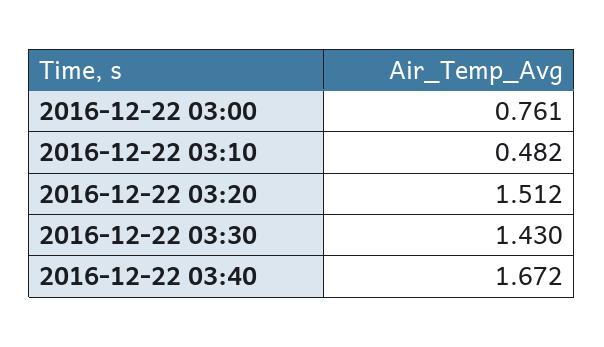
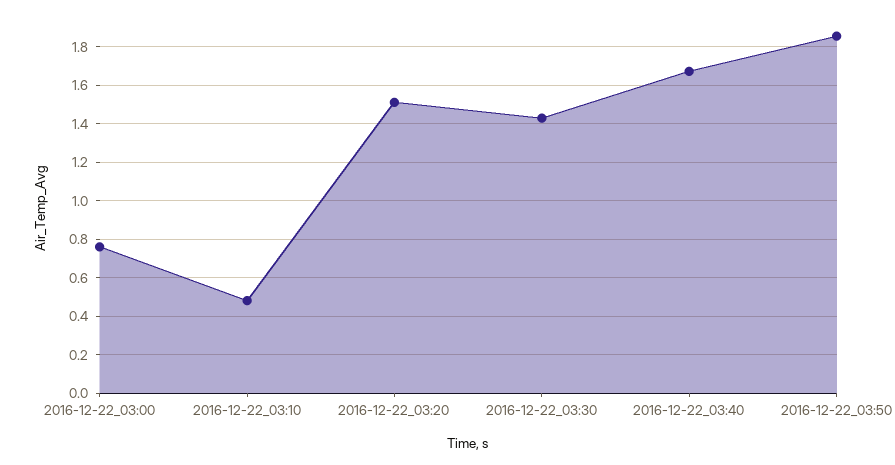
2016-12-22_03:50: none -> 1.85

